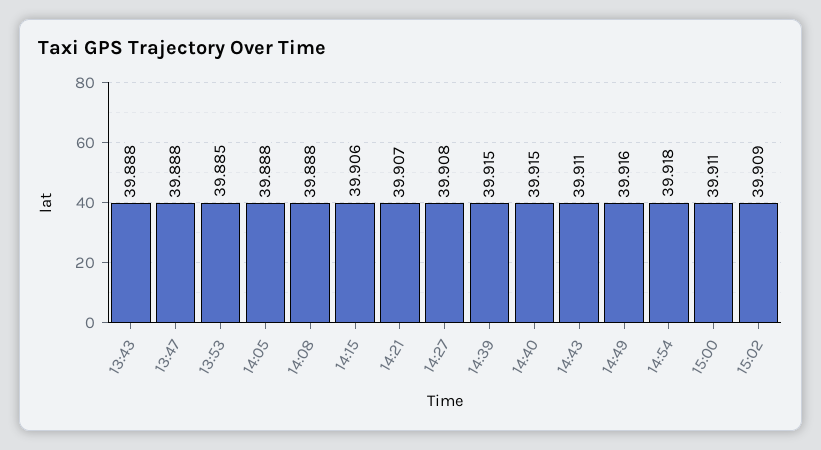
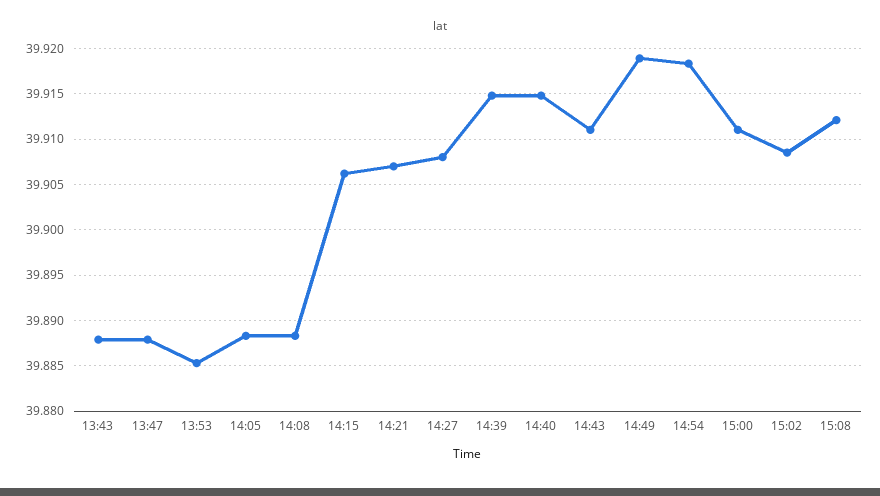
14:49: 39.916 -> 39.919
15:08: none -> 39.912

